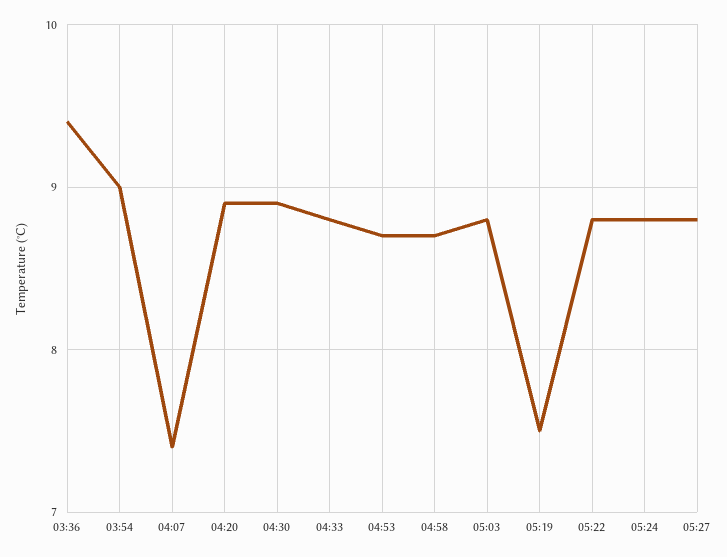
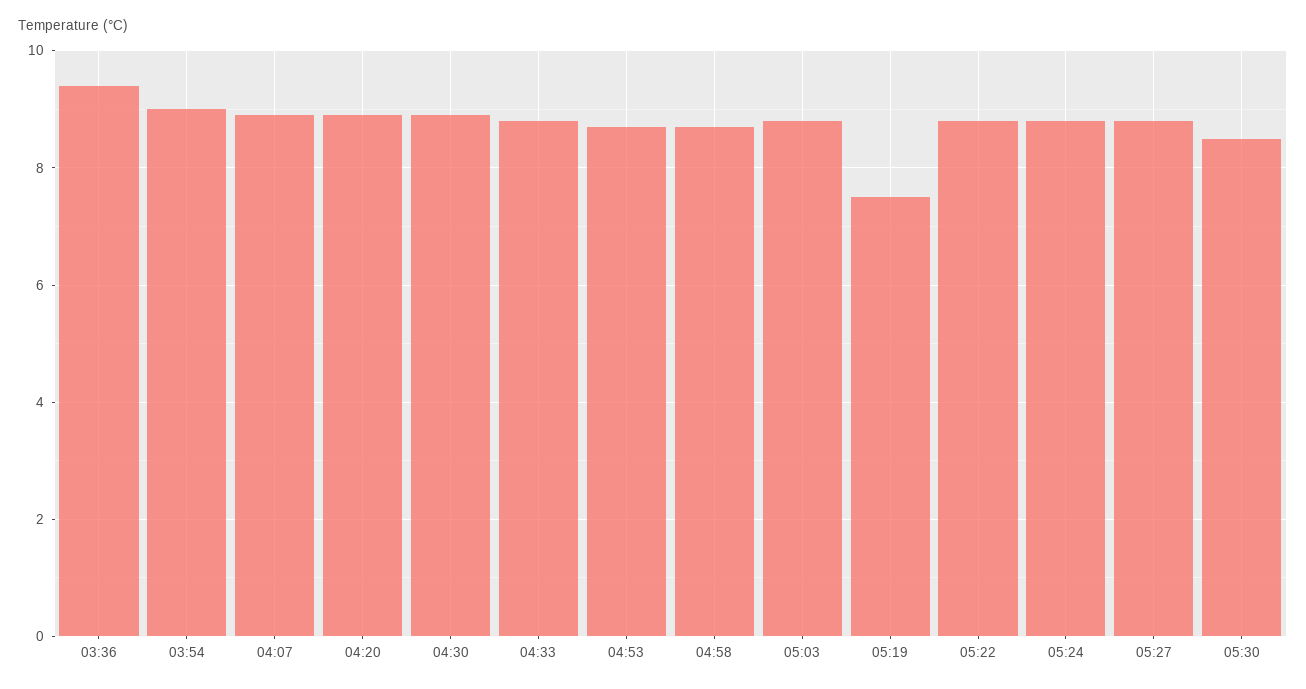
04:07: 7.4 -> 9
05:30: none -> 8.5

